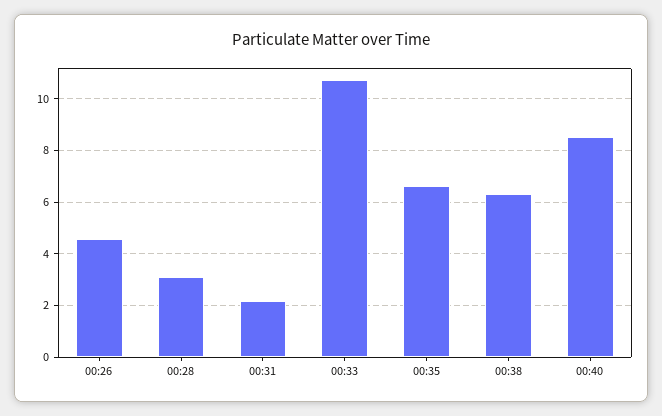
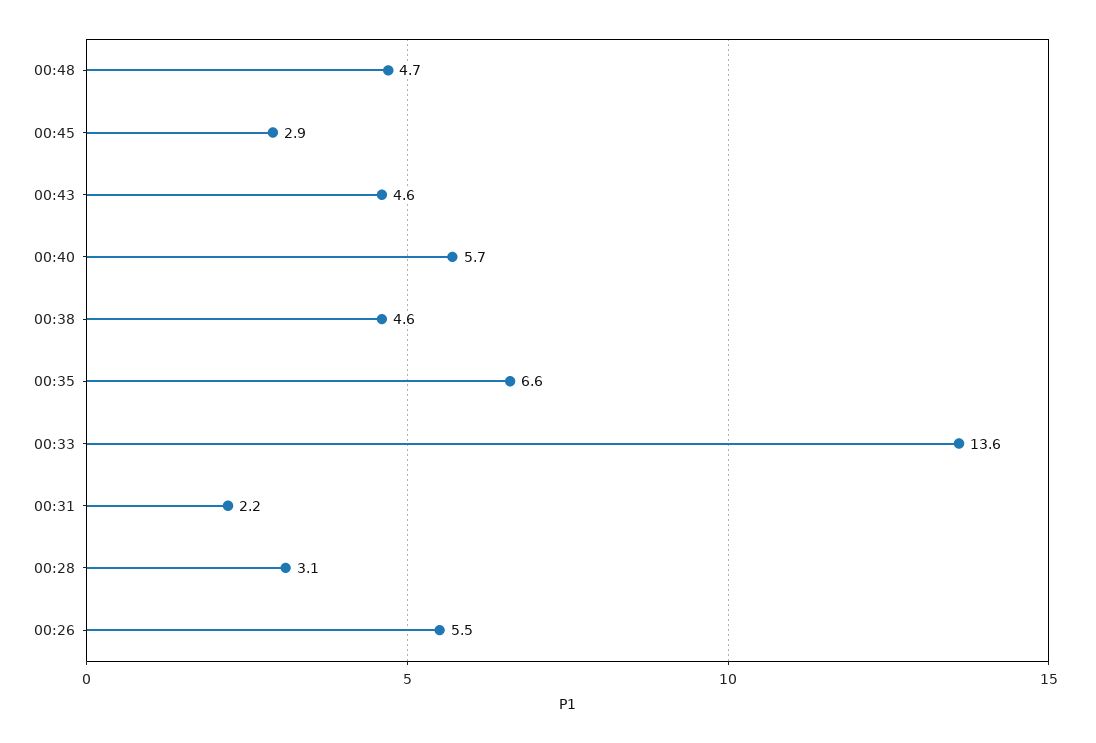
00:26: 4.5 -> 5.5
00:33: 10.75 -> 13.6
00:38: 6.25 -> 4.6
00:40: 8.5 -> 5.7
00:48: none -> 4.7
00:45: none -> 2.9
00:43: none -> 4.6

